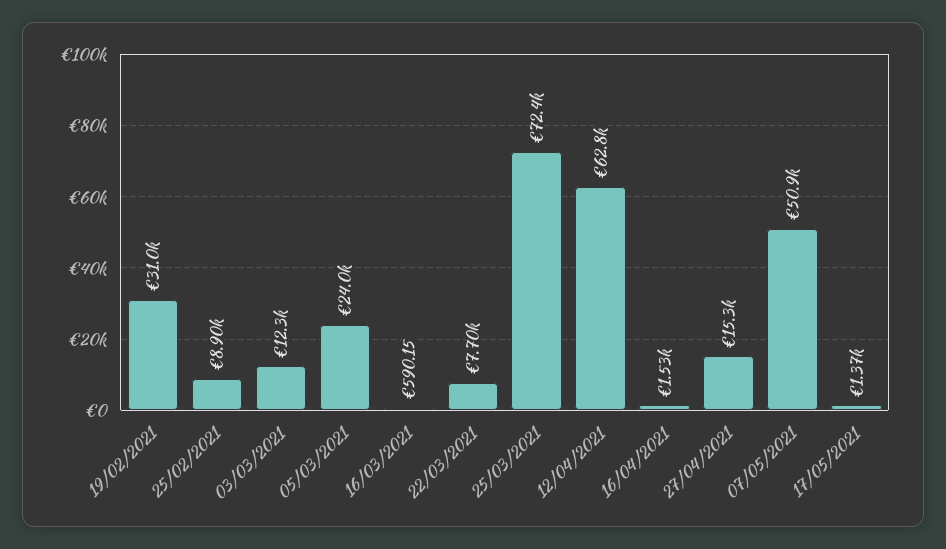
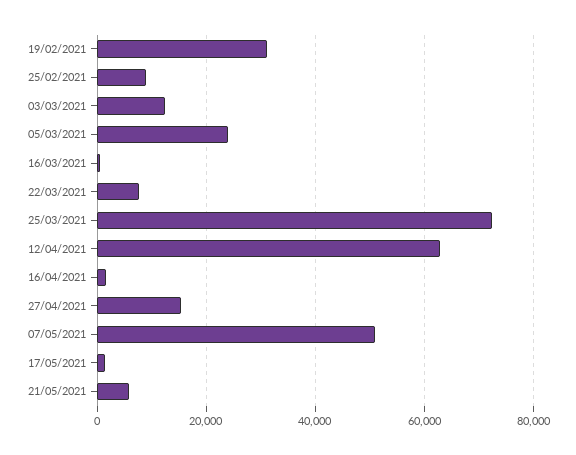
21/05/2021: none -> 6000

